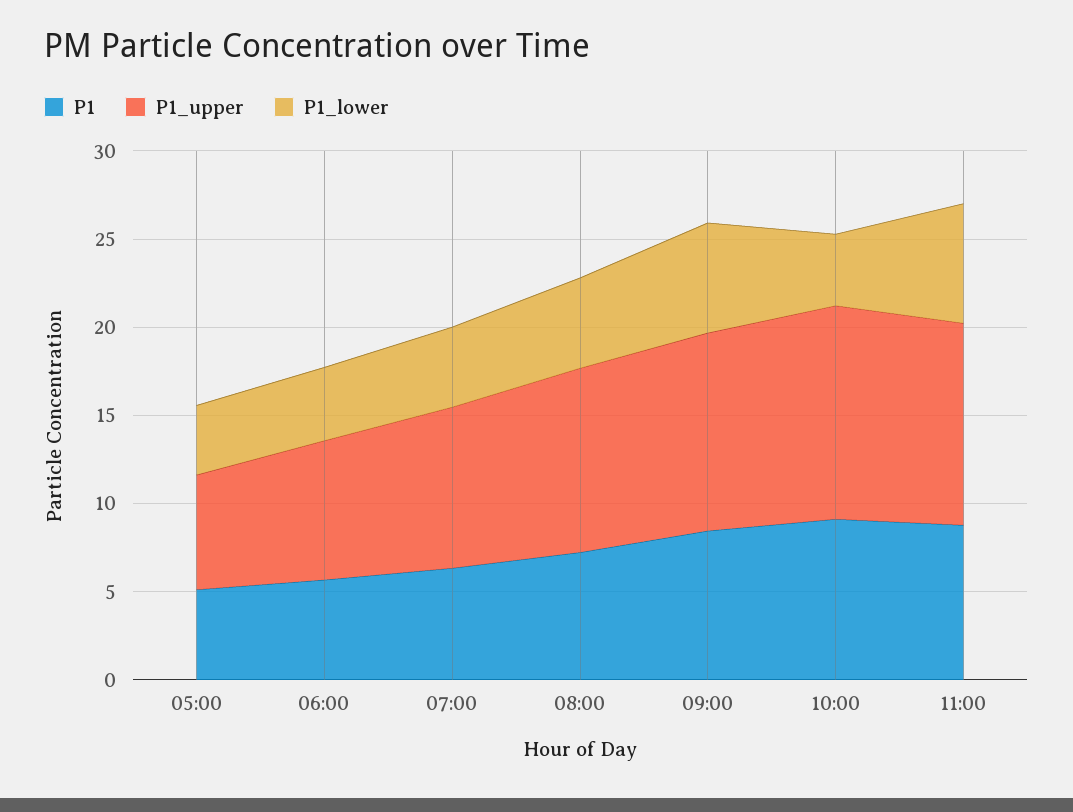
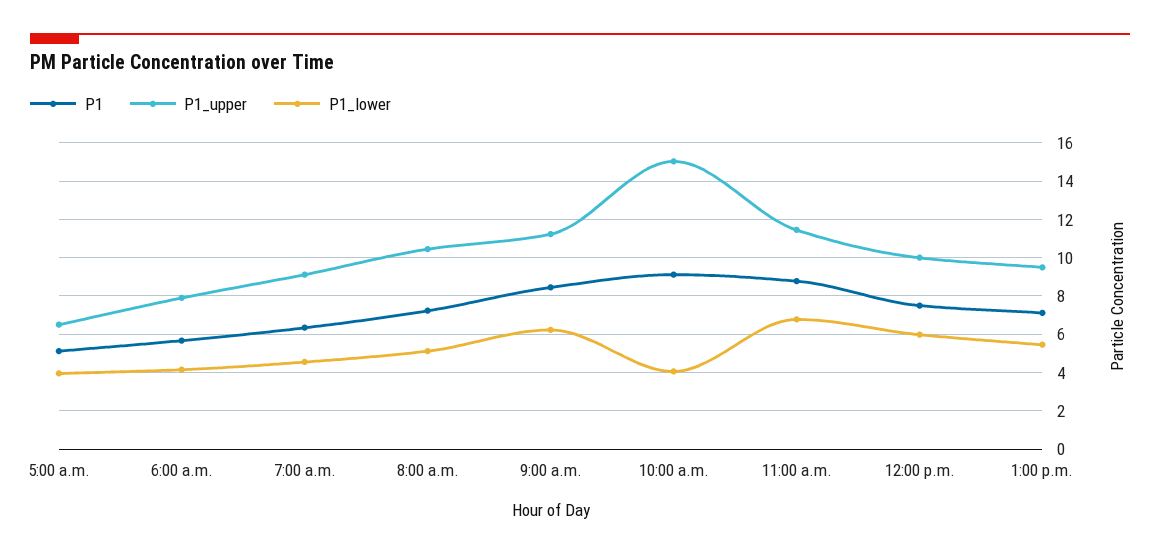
P1_upper, 10:00: 12 -> 15
P1, 12:00 p.m.: none -> 7.5
P1_upper, 12:00 p.m.: none -> 10
P1_lower, 12:00 p.m.: none -> 6
P1, 1:00 p.m.: none -> 7
P1_upper, 1:00 p.m.: none -> 9.5
P1_lower, 1:00 p.m.: none -> 5.5

